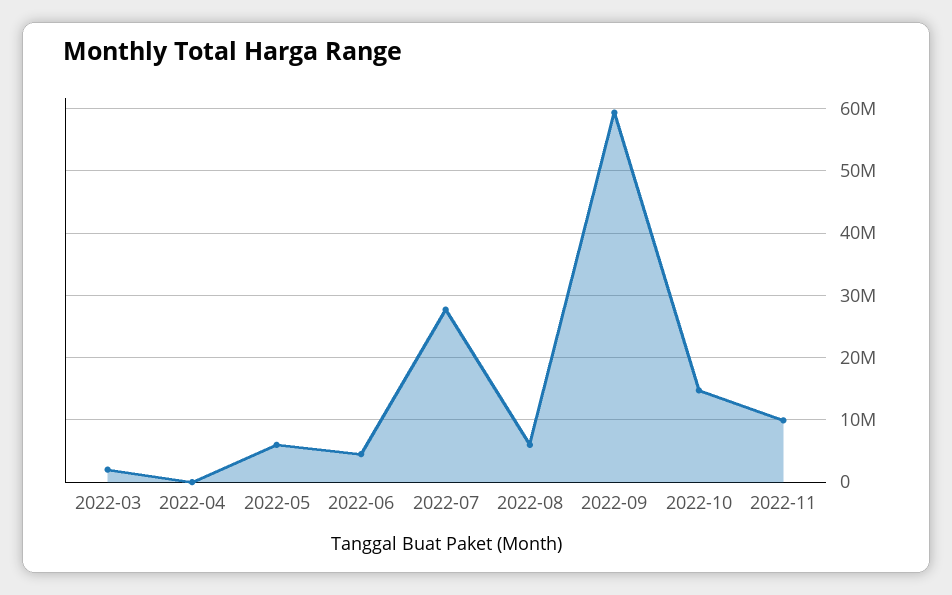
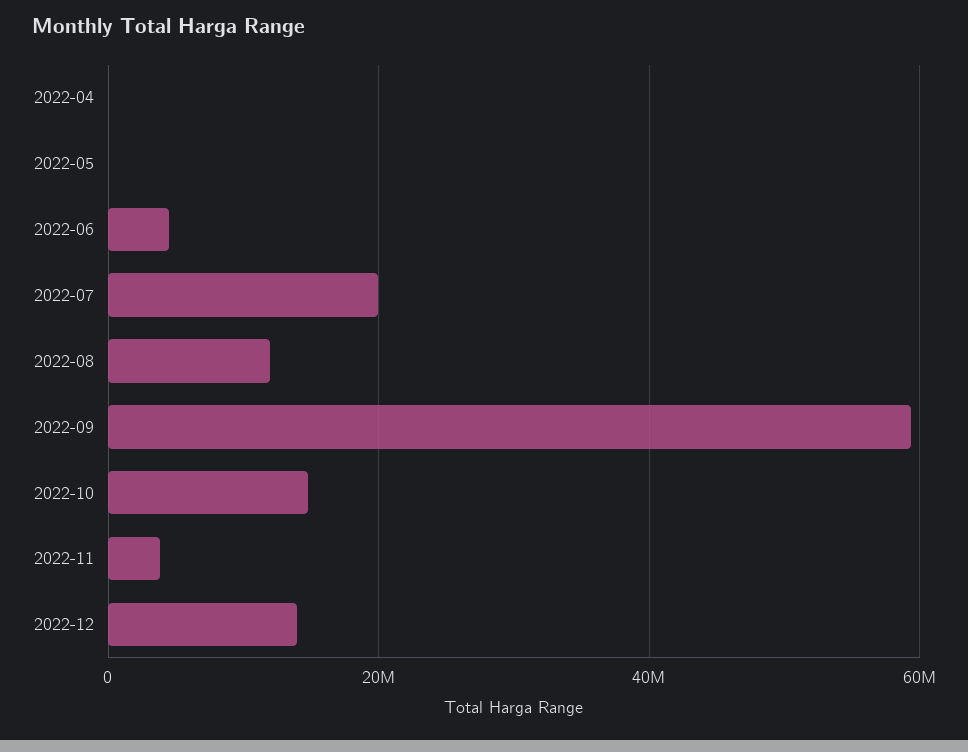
2022-03: 2000000 -> none
2022-05: 6000000 -> 0
2022-07: 28000000 -> 20000000
2022-08: 6000000 -> 12000000
2022-11: 10000000 -> 4000000
2022-12: none -> 14000000

